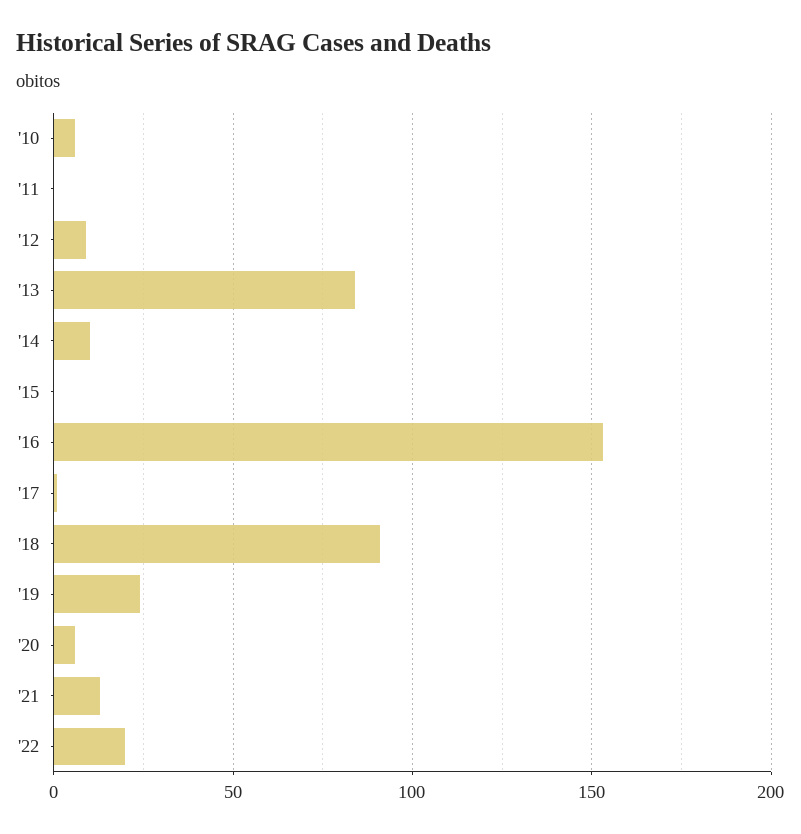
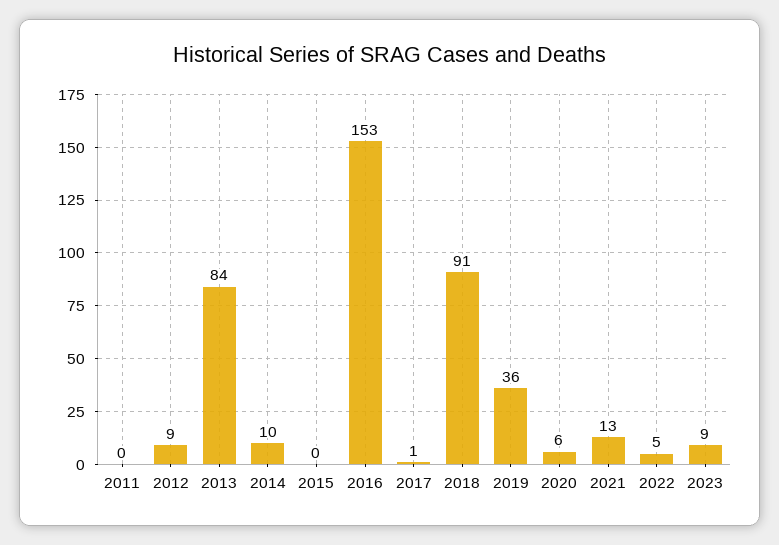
'10: 5 -> none
'19: 25 -> 36
'22: 20 -> 5
2023: none -> 9

